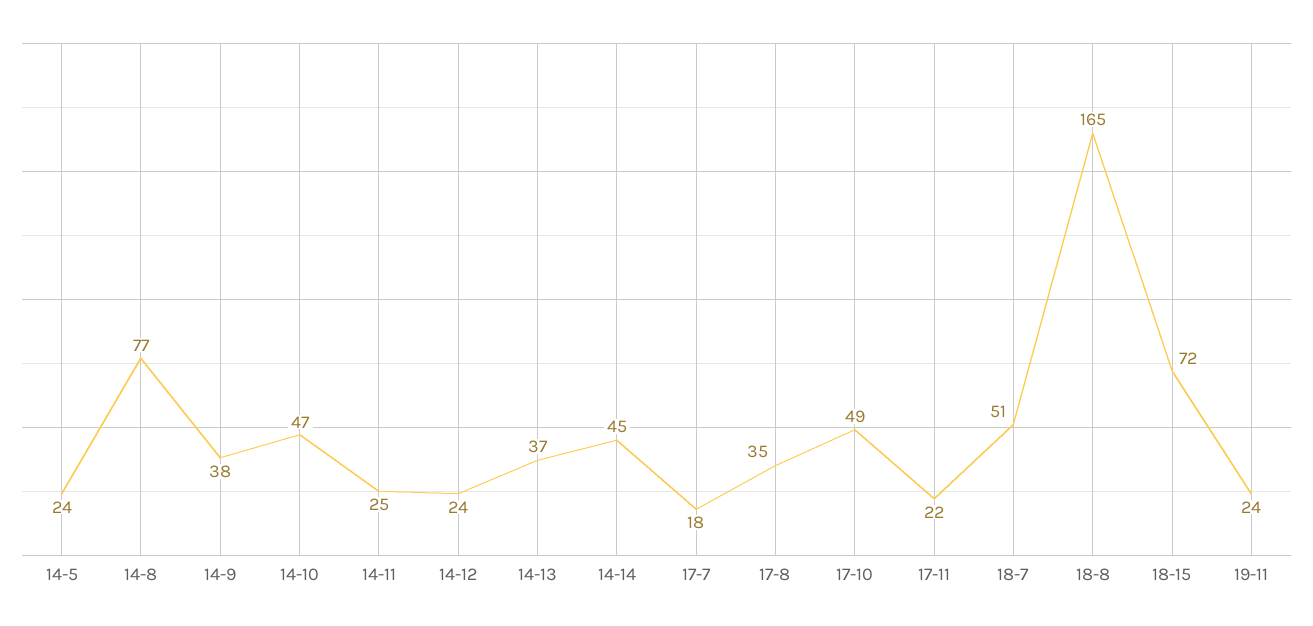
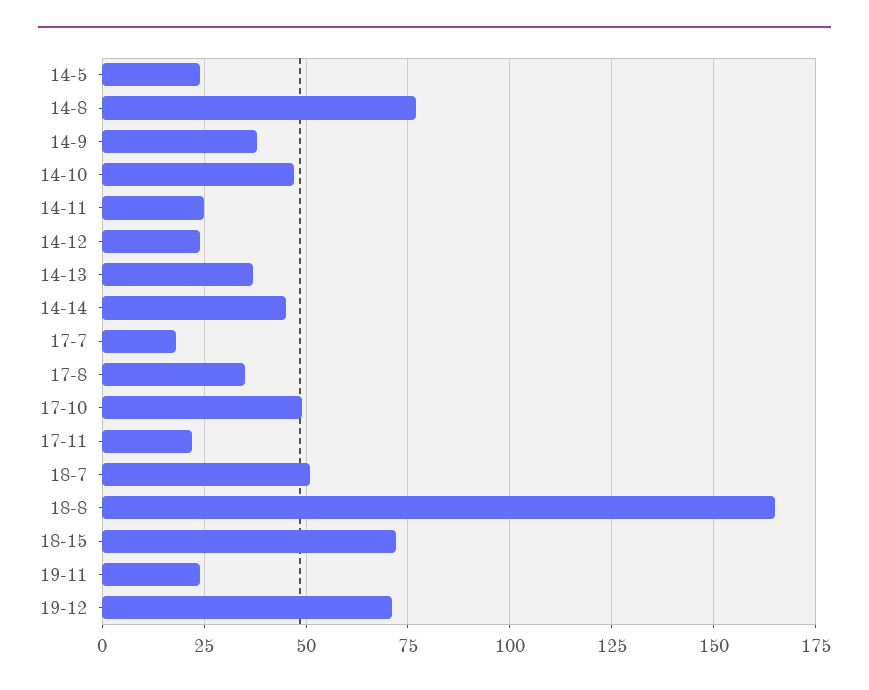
19-12: none -> 70

